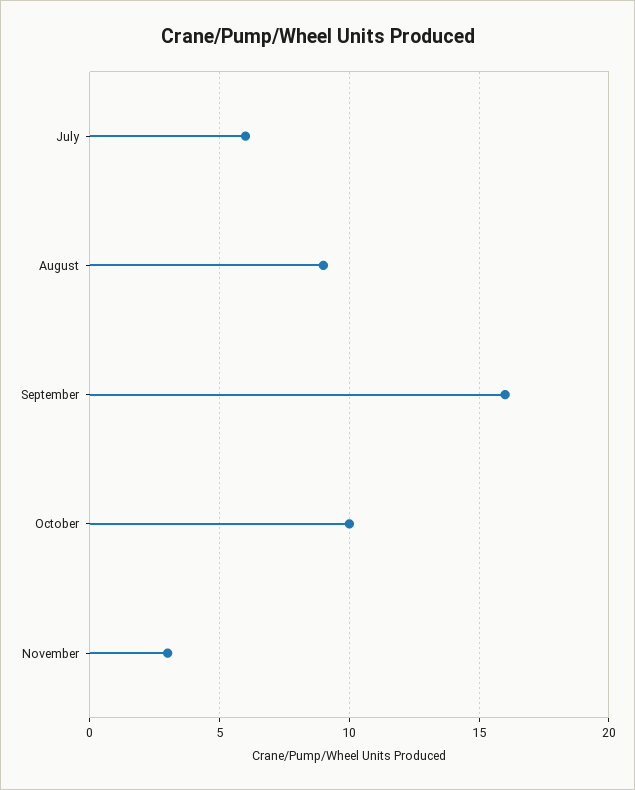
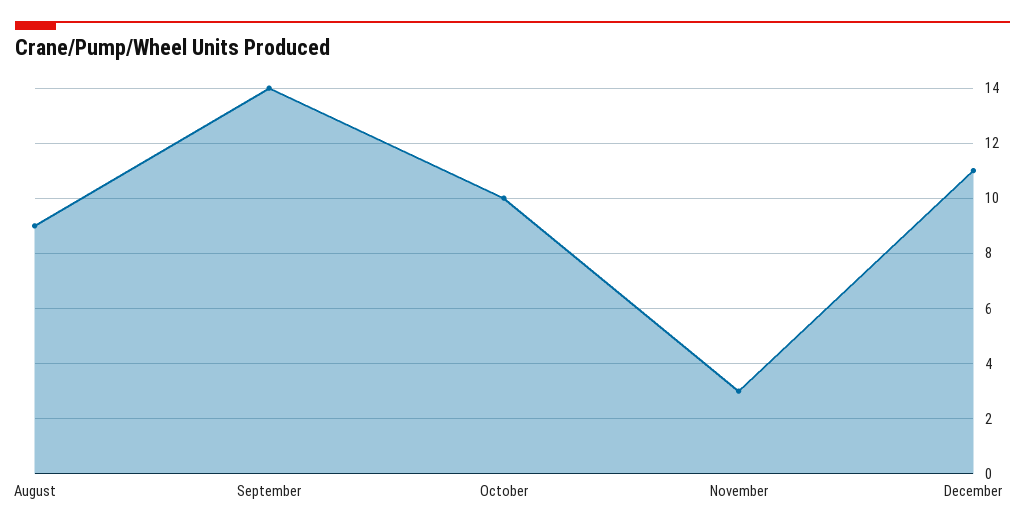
July: 6 -> none
September: 16 -> 14
December: none -> 11

